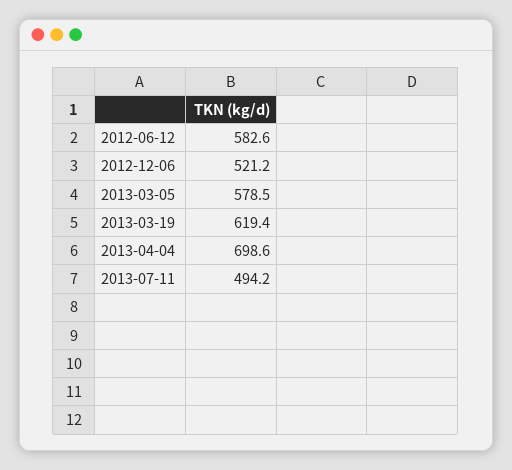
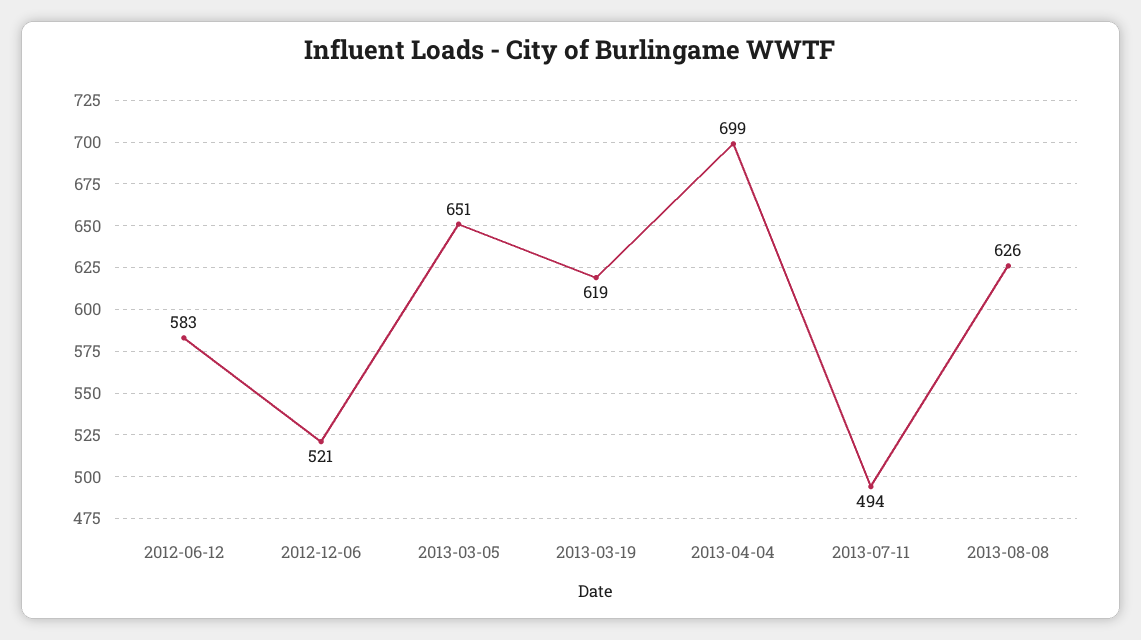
2013-03-05: 578.5 -> 651
2013-08-08: none -> 626

